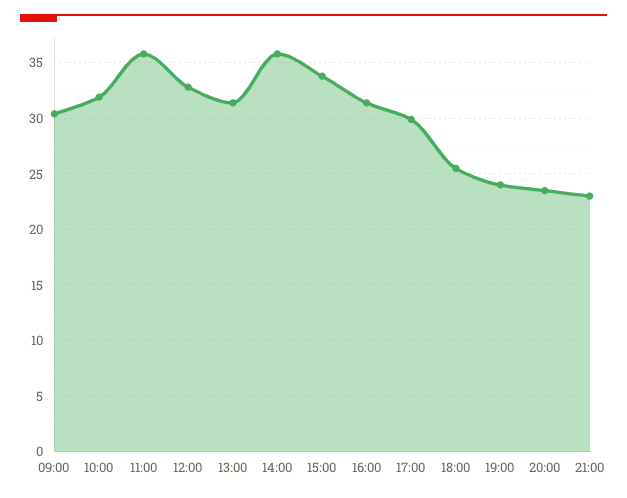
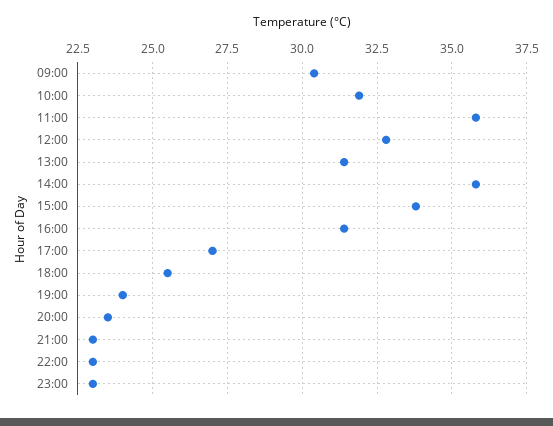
17:00: 30 -> 27
22:00: none -> 23
23:00: none -> 23

